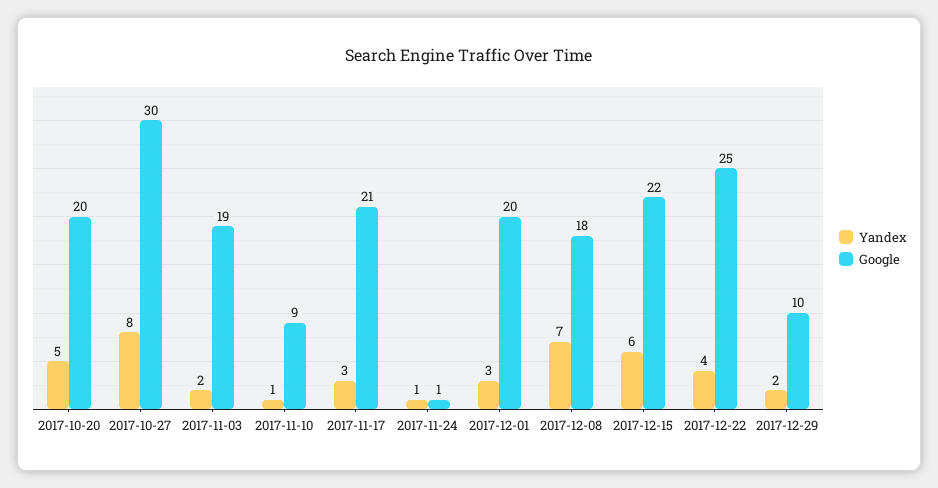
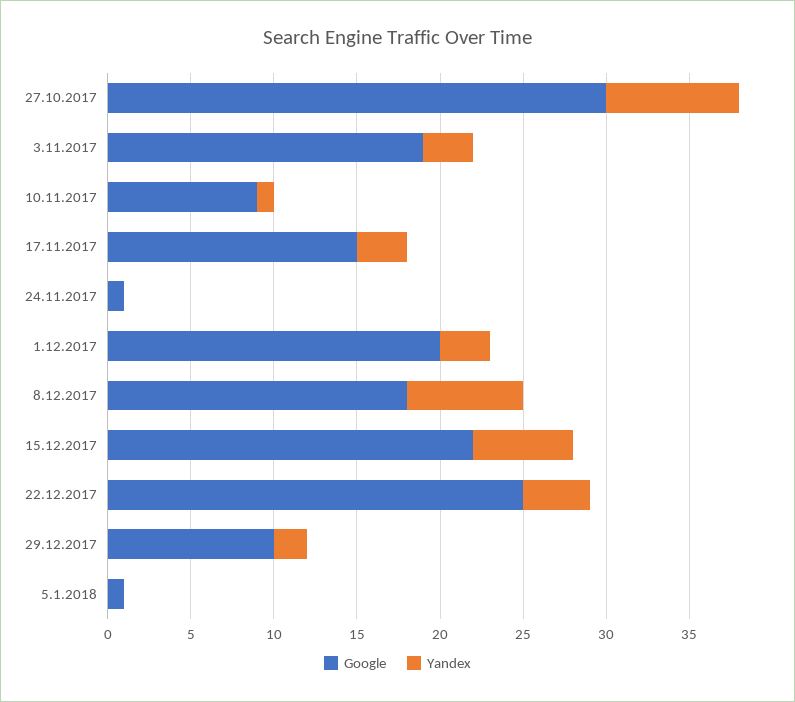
Yandex, 2017-10-20: 5 -> none
Google, 2017-10-20: 20 -> none
Yandex, 2017-11-03: 2 -> 3
Google, 2017-11-17: 21 -> 15
Yandex, 2017-11-24: 1 -> 0
Google, 5.1.2018: none -> 1
Yandex, 5.1.2018: none -> 0

